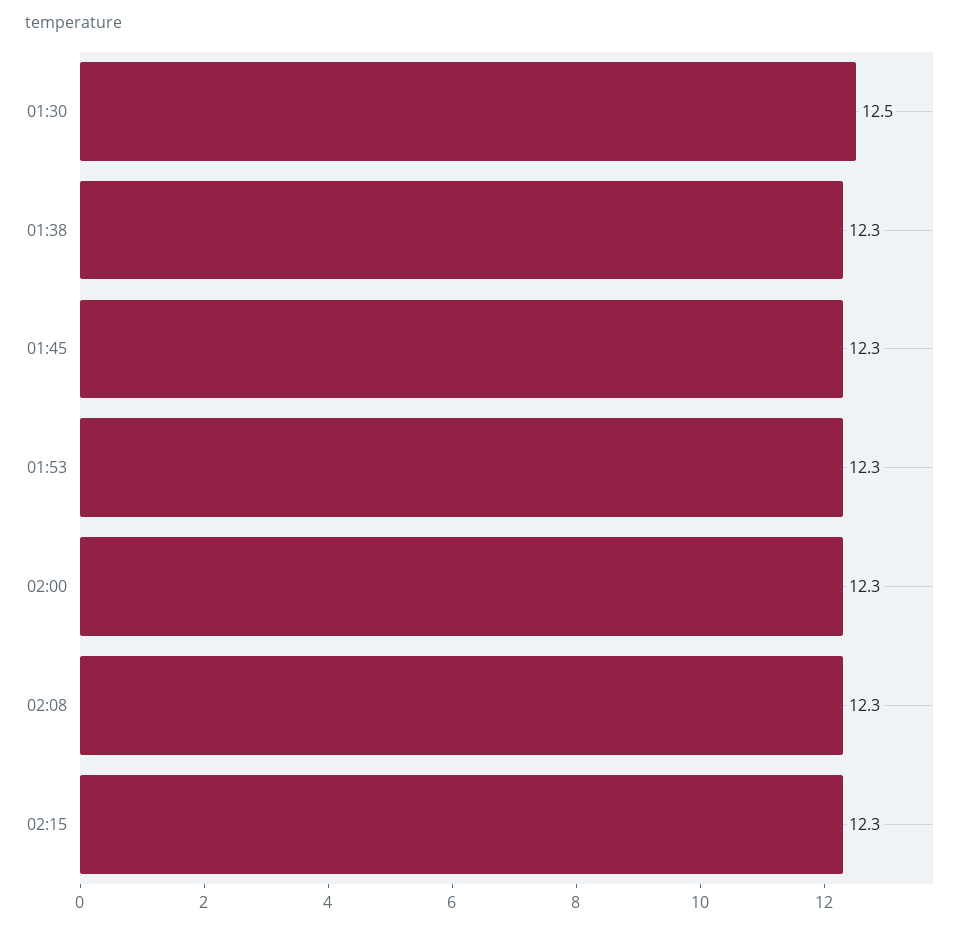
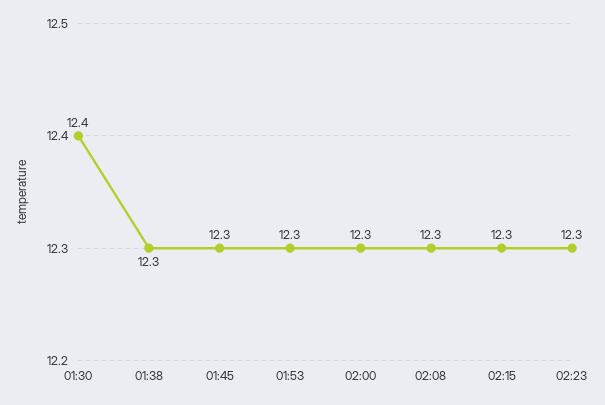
01:30: 12.5 -> 12.4
02:23: none -> 12.3

